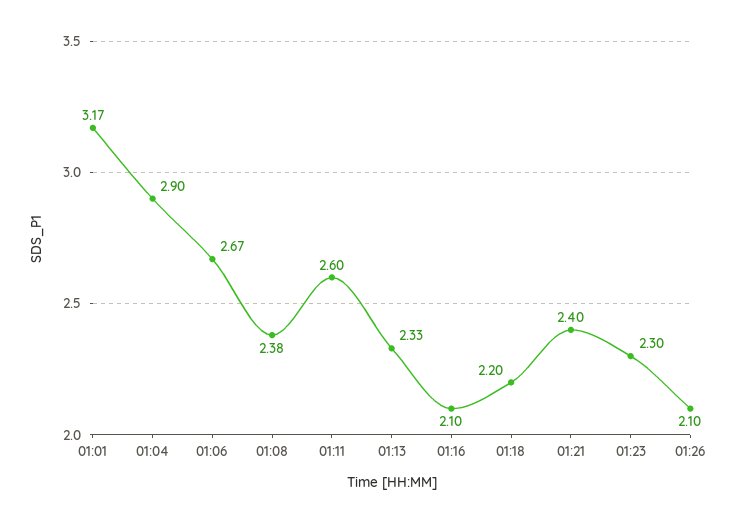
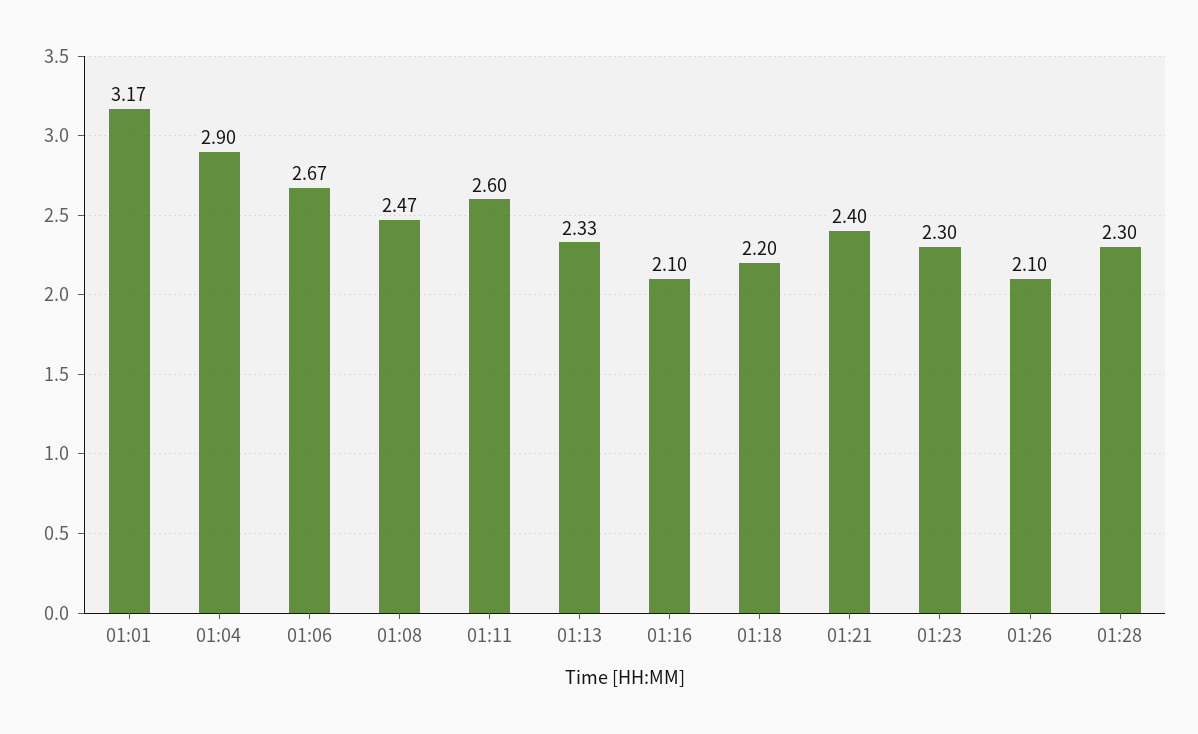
01:08: 2.38 -> 2.47
01:28: none -> 2.3

